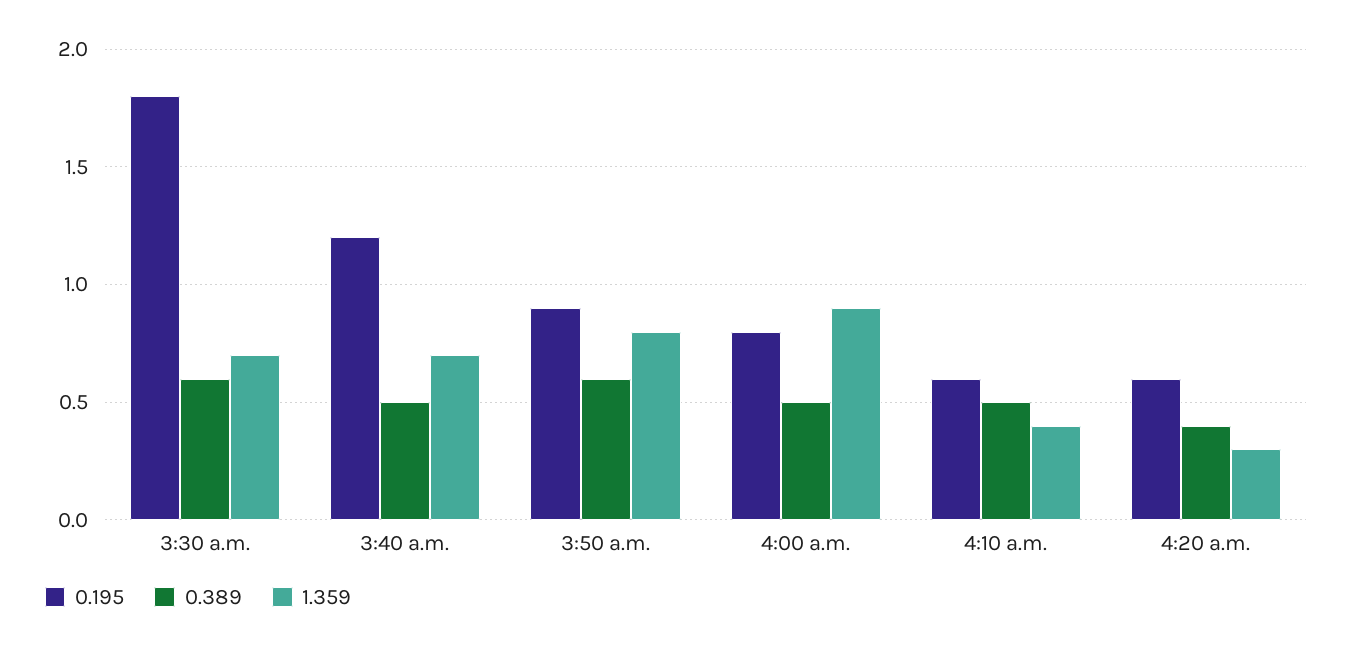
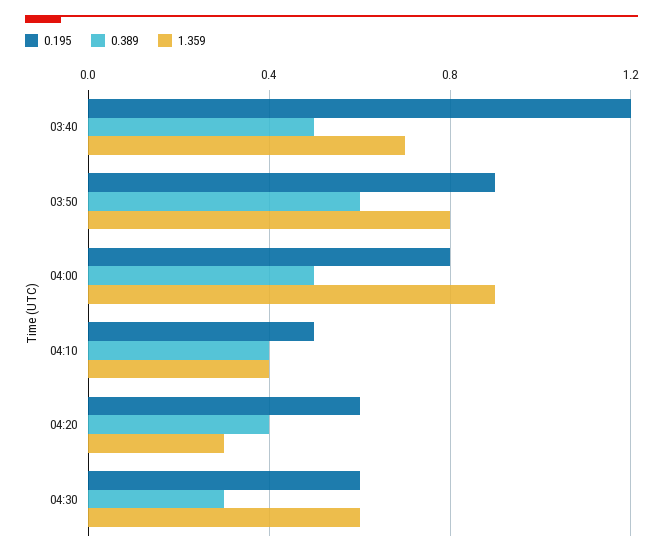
0.195, 3:30 a.m.: 1.8 -> none
0.389, 3:30 a.m.: 0.6 -> none
1.359, 3:30 a.m.: 0.7 -> none
0.195, 4:10 a.m.: 0.6 -> 0.5
0.389, 4:10 a.m.: 0.5 -> 0.4
0.195, 04:30: none -> 0.6
0.389, 04:30: none -> 0.3
1.359, 04:30: none -> 0.6

